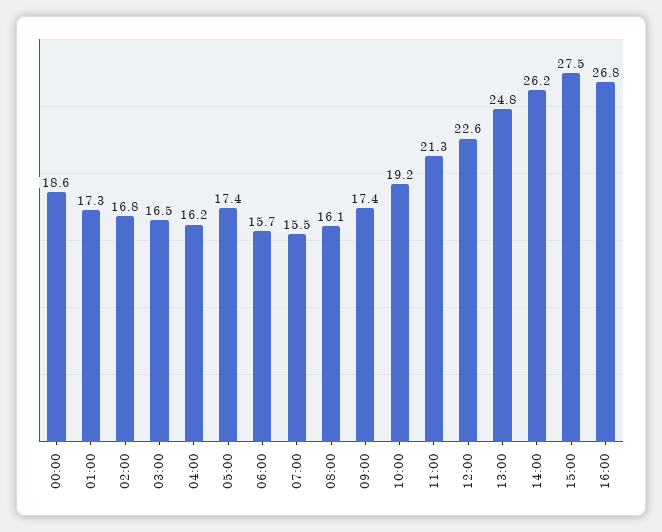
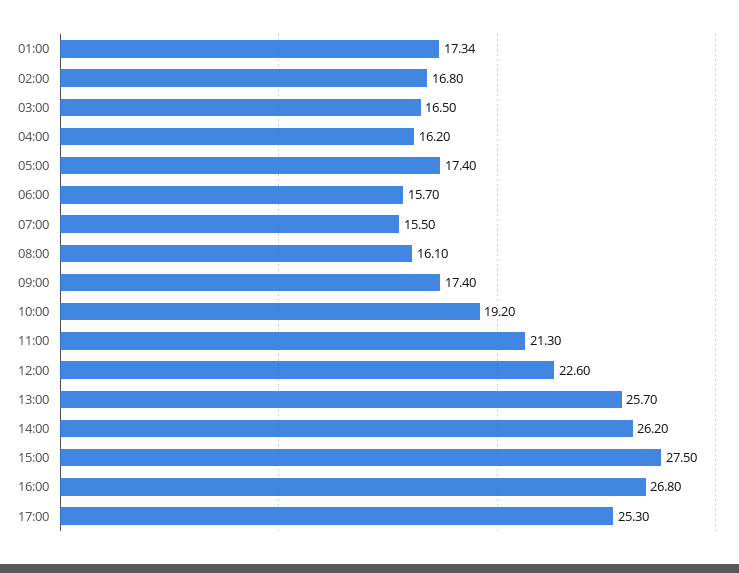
00:00: 18.6 -> none
13:00: 24.8 -> 25.7
17:00: none -> 25.3

